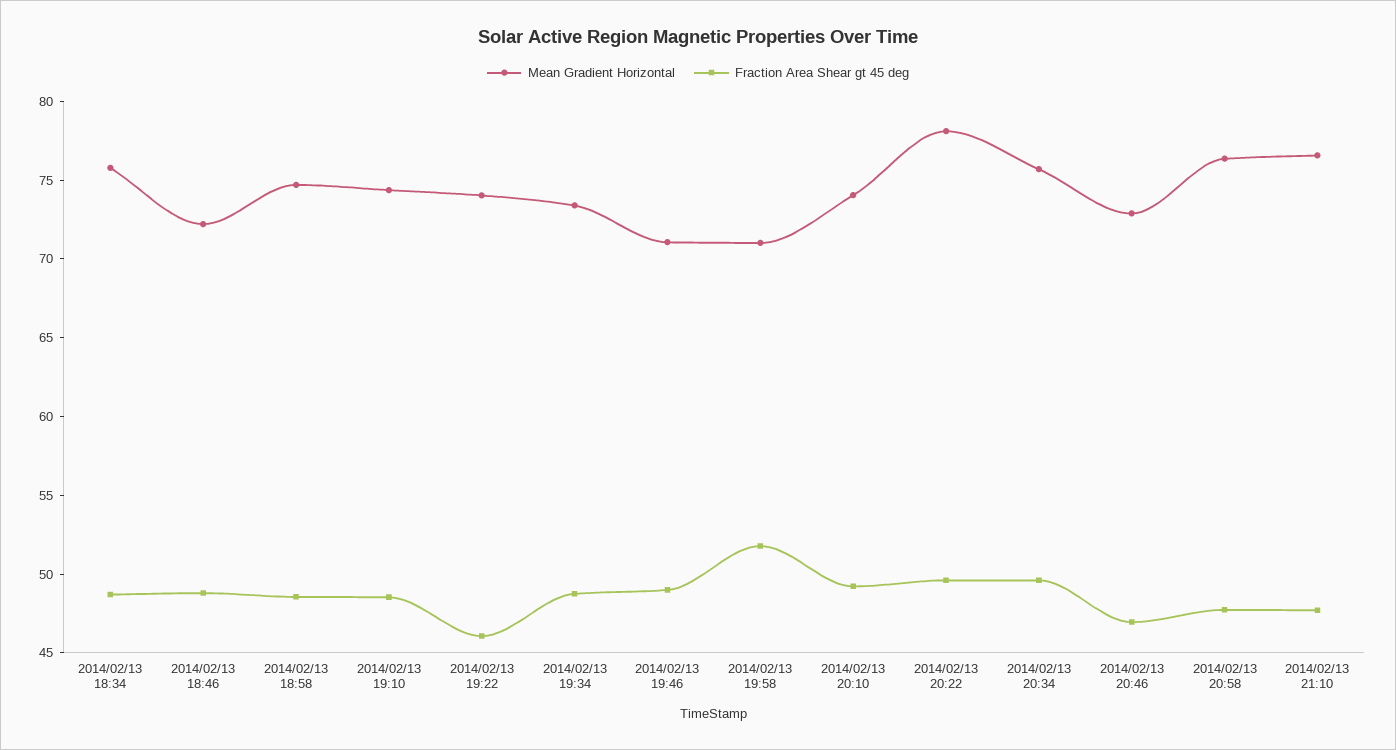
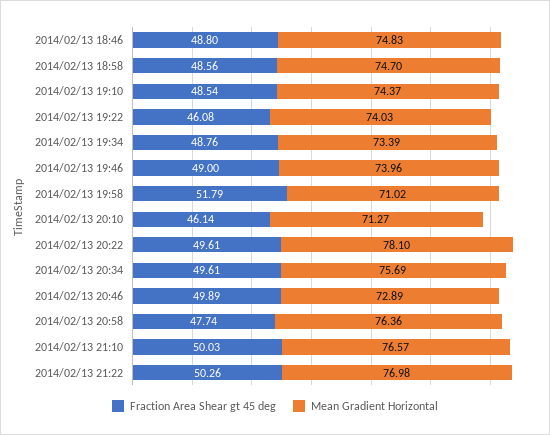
Mean Gradient Horizontal, 2014/02/13 18:34: 76 -> none
Fraction Area Shear gt 45 deg, 2014/02/13 18:34: 49 -> none
Mean Gradient Horizontal, 2014/02/13 18:46: 72 -> 74.83
Mean Gradient Horizontal, 2014/02/13 19:46: 71 -> 73.96
Mean Gradient Horizontal, 2014/02/13 20:10: 74 -> 71.27
Fraction Area Shear gt 45 deg, 2014/02/13 20:10: 49 -> 46.14
Fraction Area Shear gt 45 deg, 2014/02/13 20:46: 47 -> 49.89
Fraction Area Shear gt 45 deg, 2014/02/13 21:10: 48 -> 50.03
Fraction Area Shear gt 45 deg, 2014/02/13 21:22: none -> 50.26
Mean Gradient Horizontal, 2014/02/13 21:22: none -> 76.98

